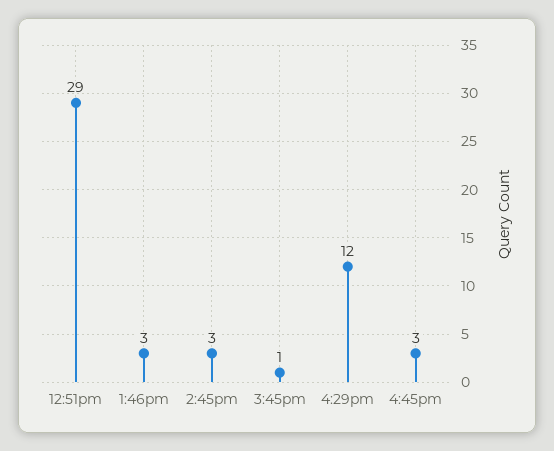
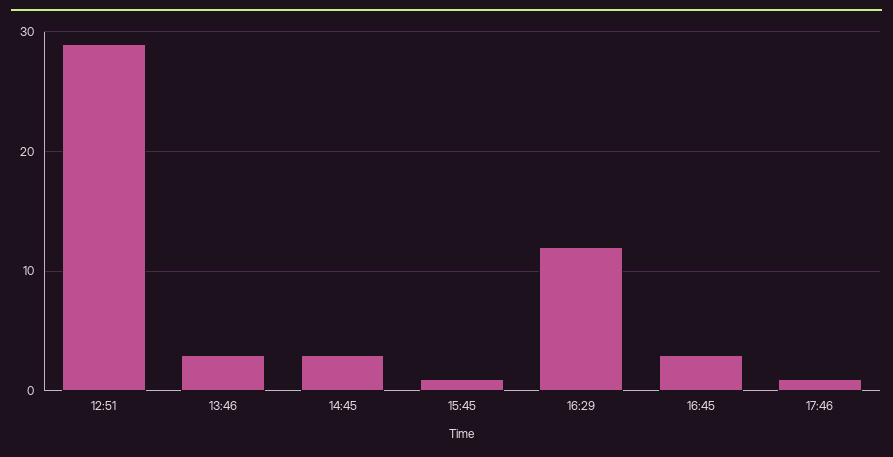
17:46: none -> 1

